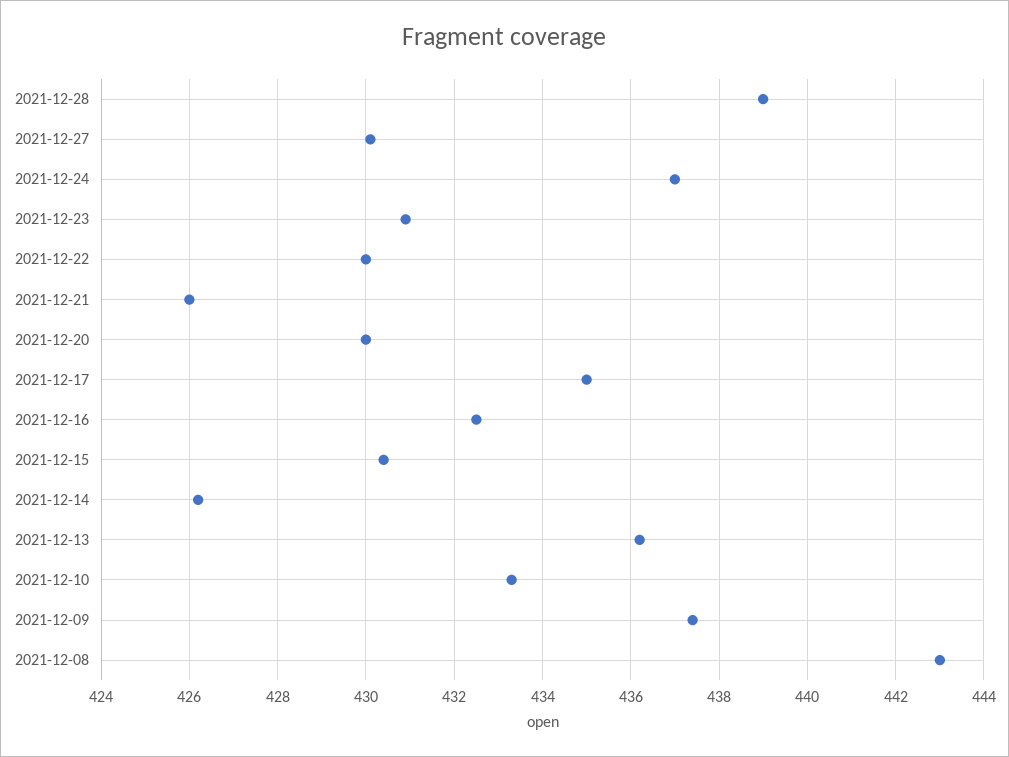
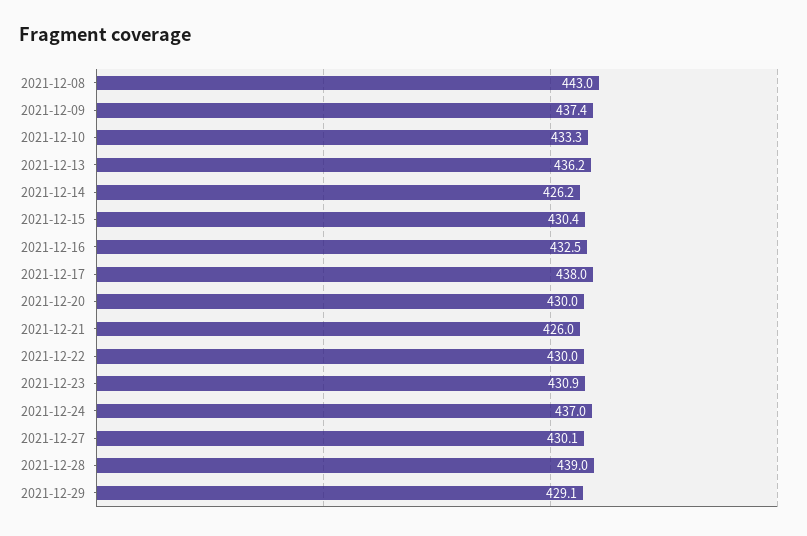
2021-12-17: 435 -> 438
2021-12-29: none -> 429.1

